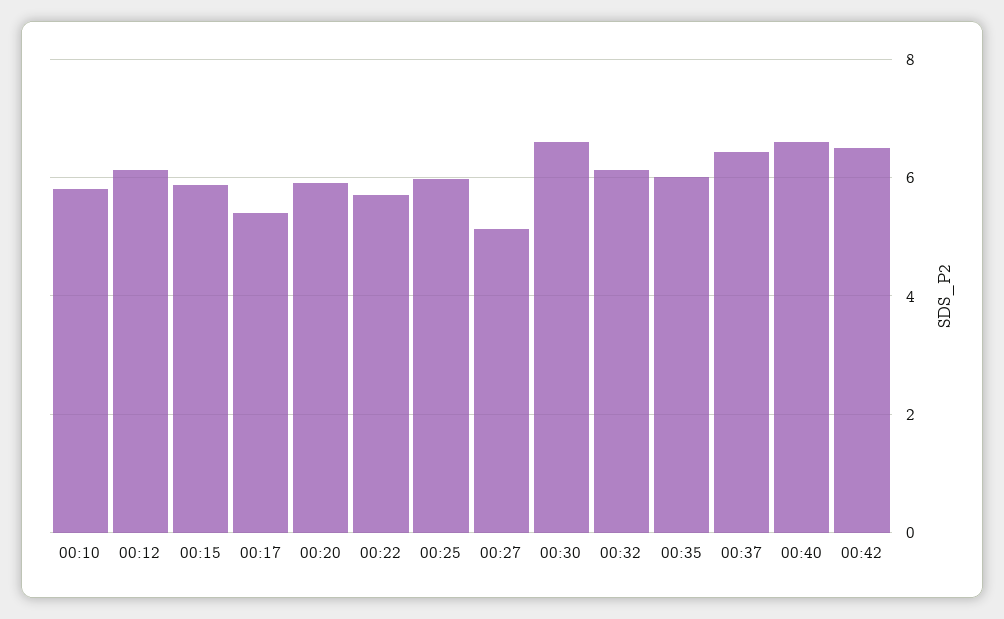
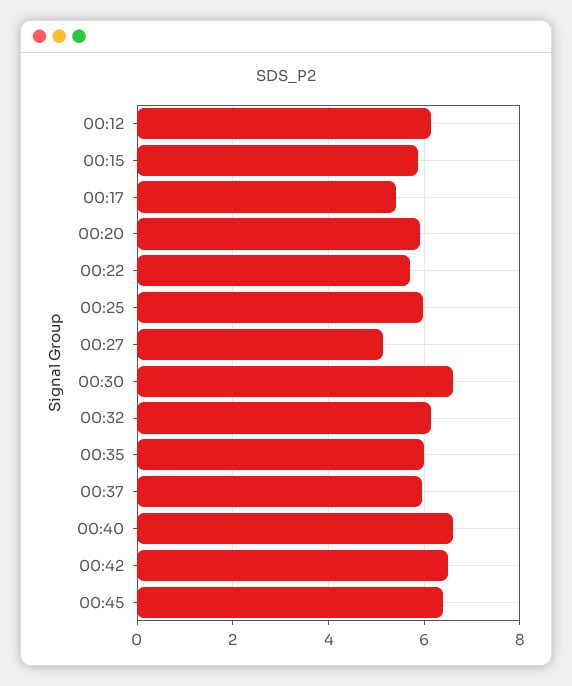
00:10: 5.8 -> none
00:37: 6.4 -> 6
00:45: none -> 6.4

